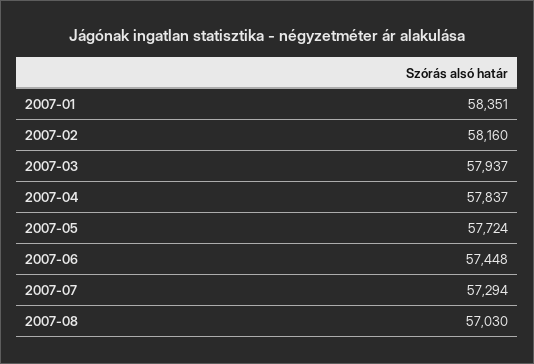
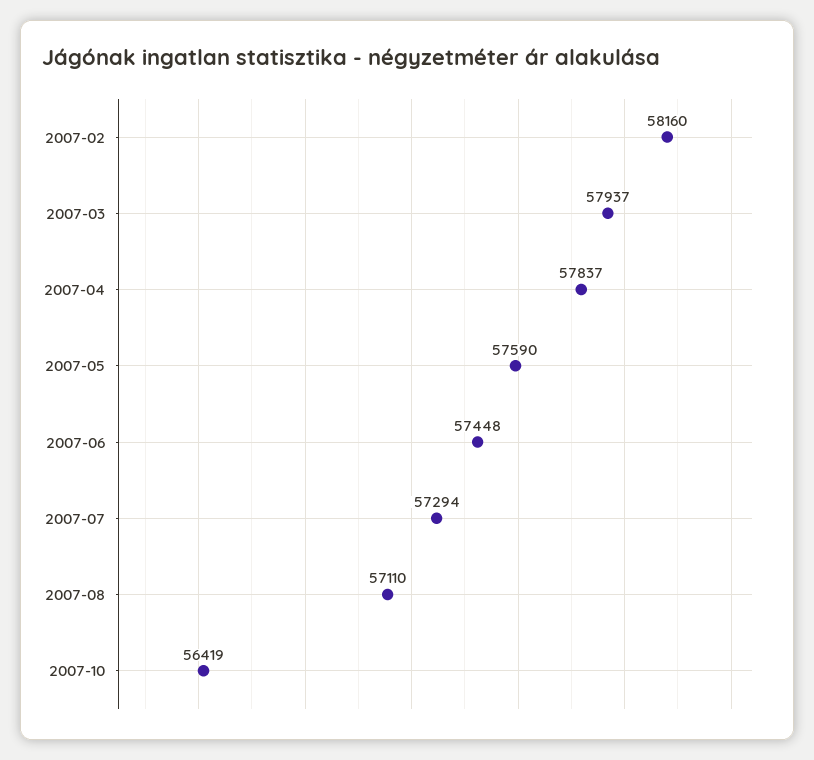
2007-01: 58351 -> none
2007-05: 57724 -> 57590
2007-08: 57030 -> 57110
2007-10: none -> 56419

